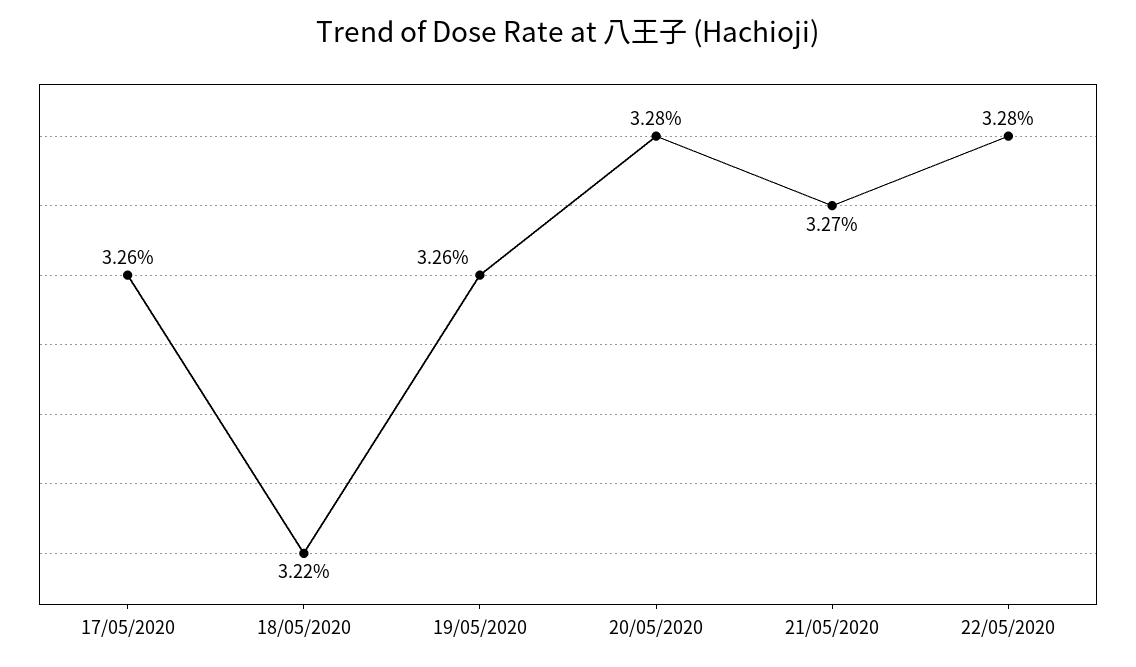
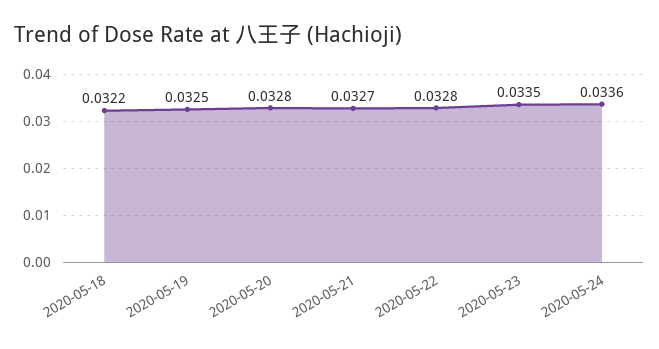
17/05/2020: 0.0326 -> none
19/05/2020: 0.0326 -> 0.0325
2020-05-23: none -> 0.0335
2020-05-24: none -> 0.0336

